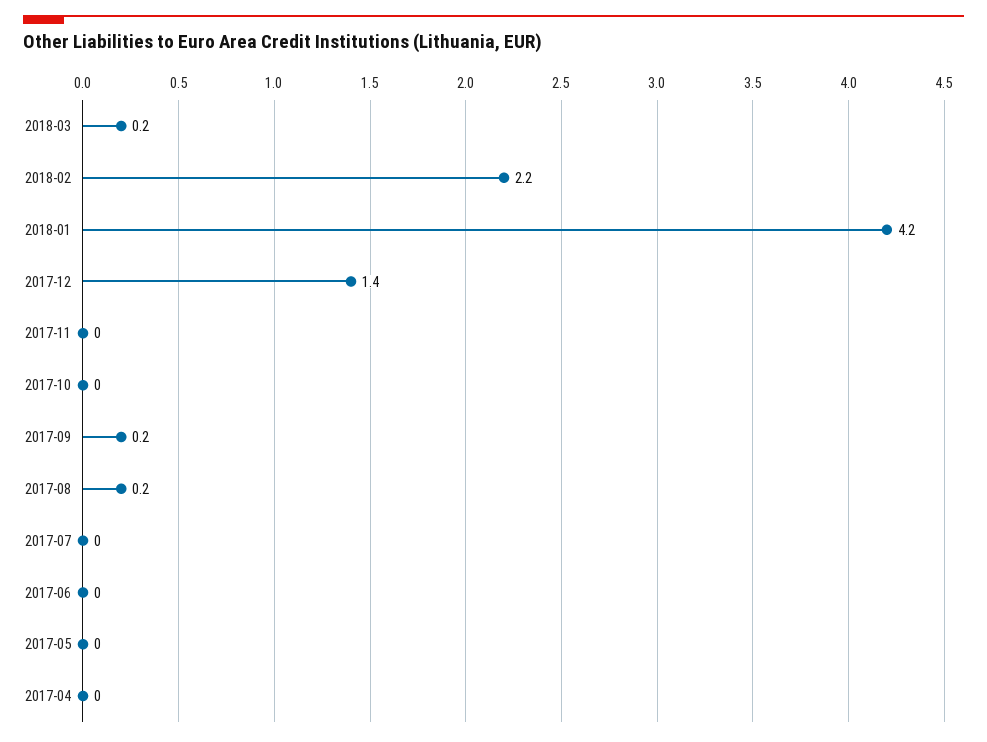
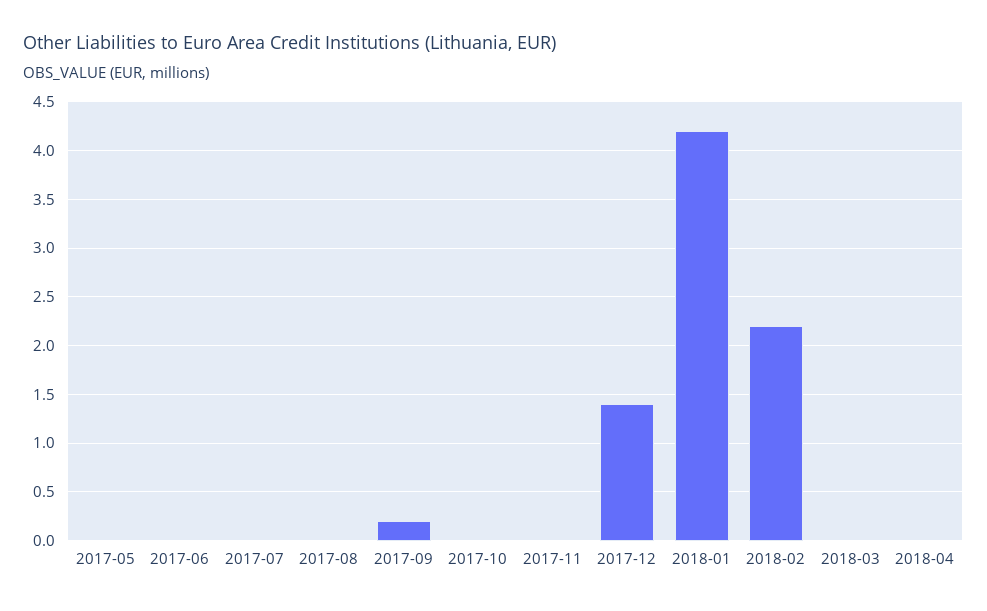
2018-03: 0.2 -> 0
2017-08: 0.2 -> 0
2017-04: 0 -> none
2018-04: none -> 0

